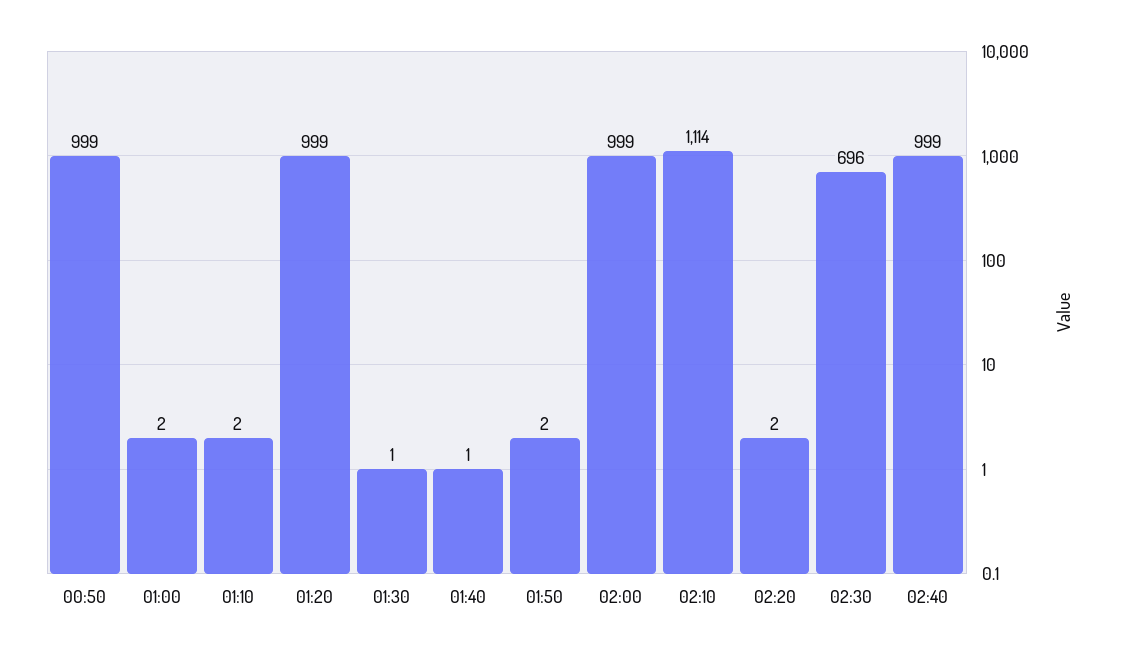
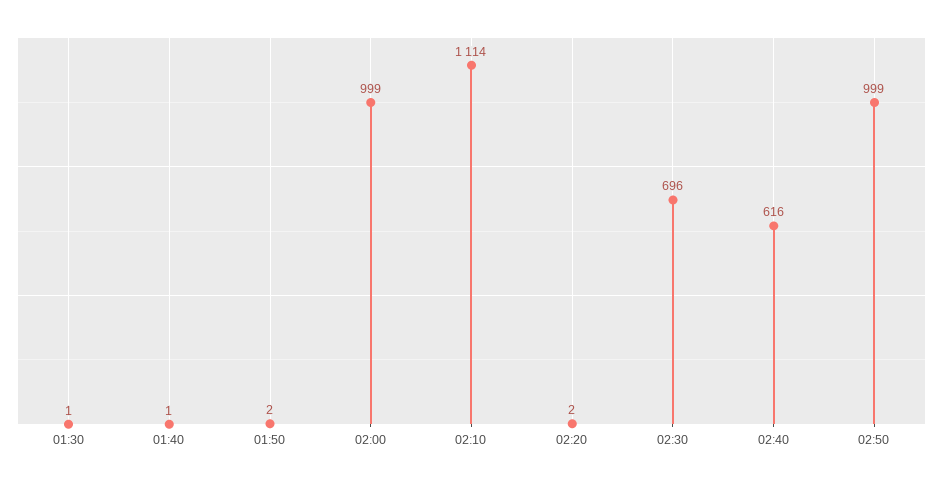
00:50: 999 -> none
01:00: 2 -> none
01:10: 2 -> none
01:20: 999 -> none
02:40: 999 -> 616
02:50: none -> 999

